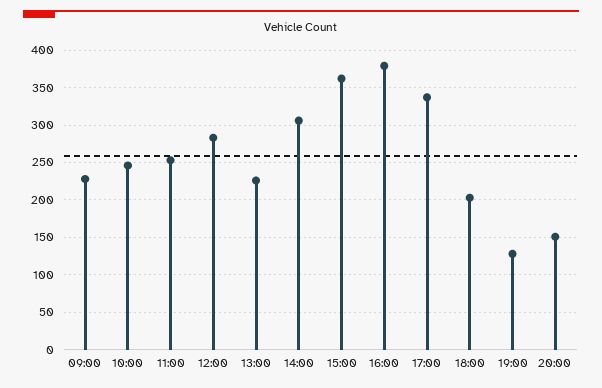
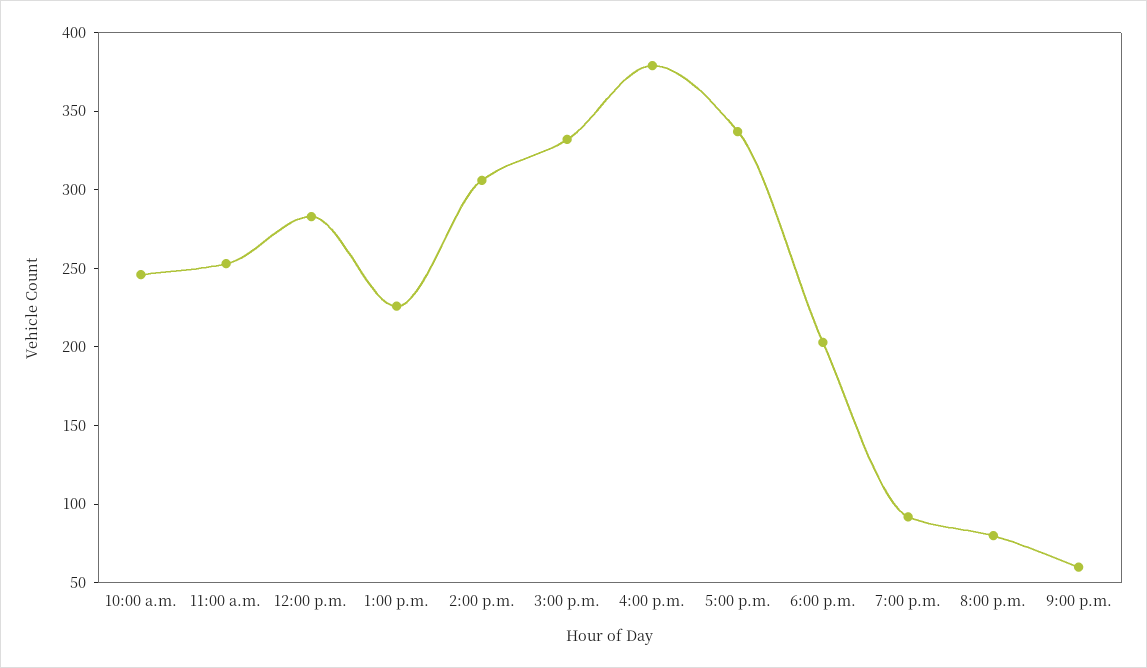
09:00: 230 -> none
15:00: 360 -> 330
19:00: 130 -> 90
20:00: 150 -> 80
9:00 p.m.: none -> 60

